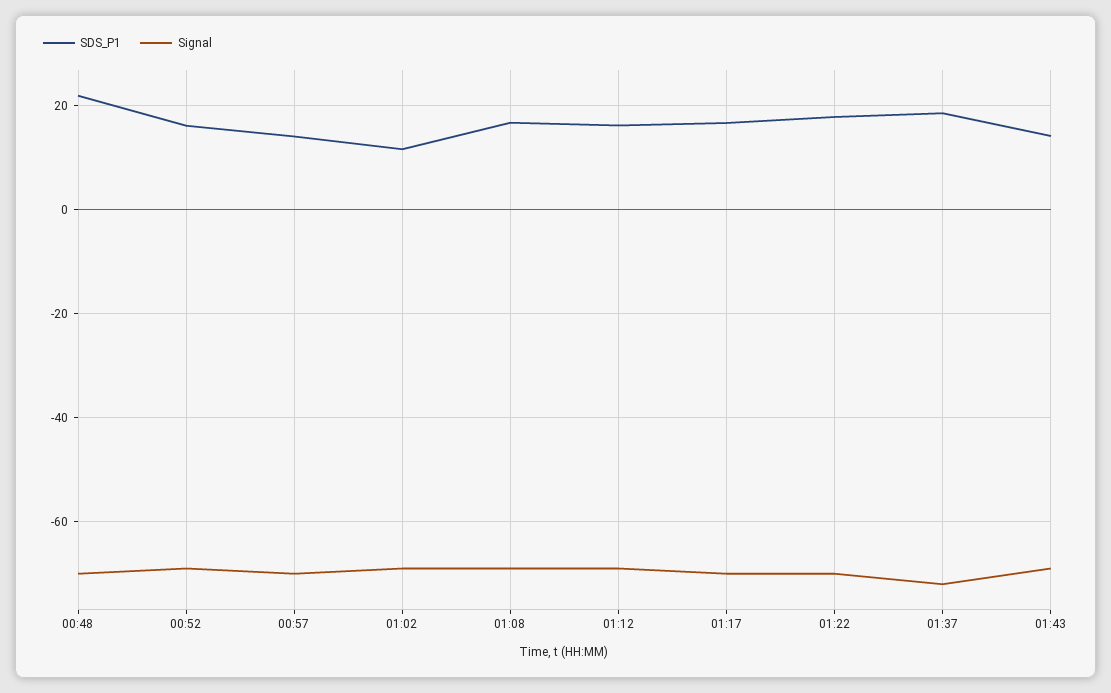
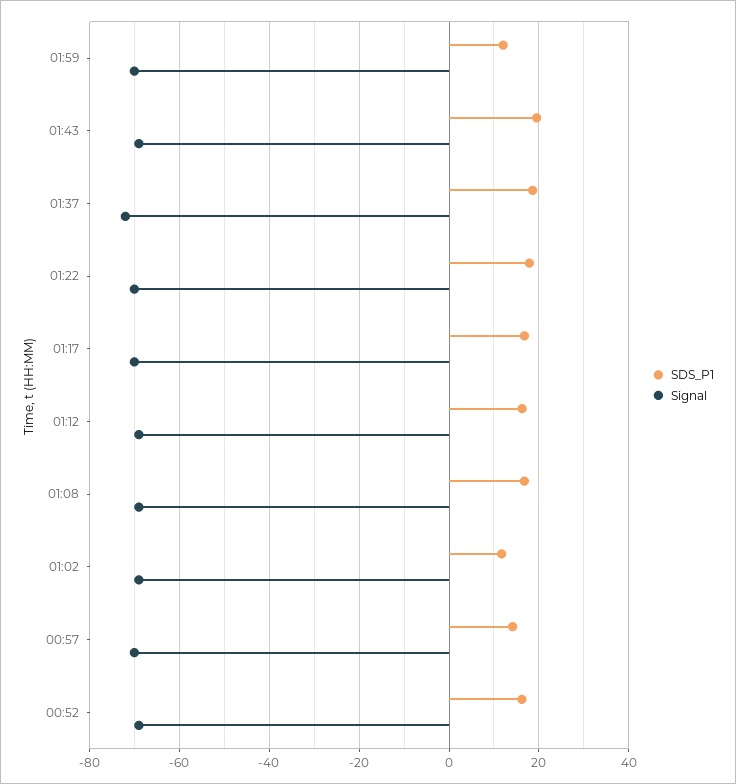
SDS_P1, 00:48: 22 -> none
Signal, 00:48: -70 -> none
SDS_P1, 01:43: 14 -> 20
SDS_P1, 01:59: none -> 12
Signal, 01:59: none -> -70

